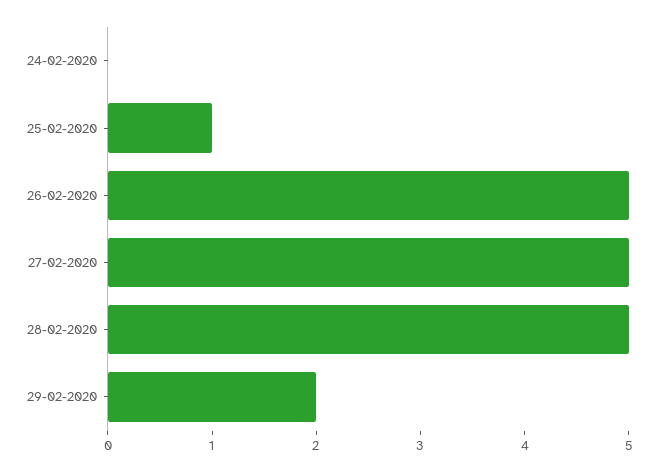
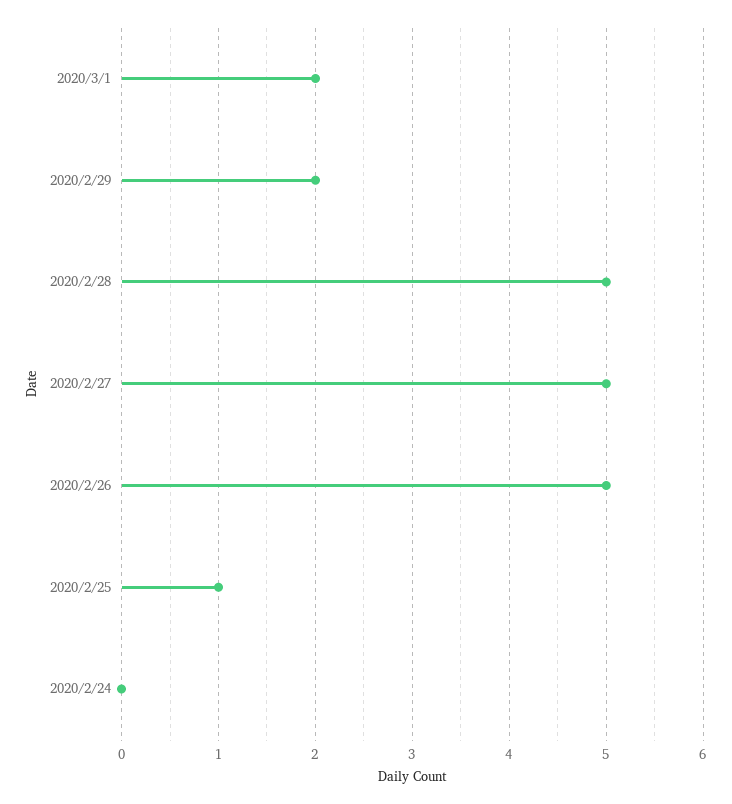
2020/3/1: none -> 2

